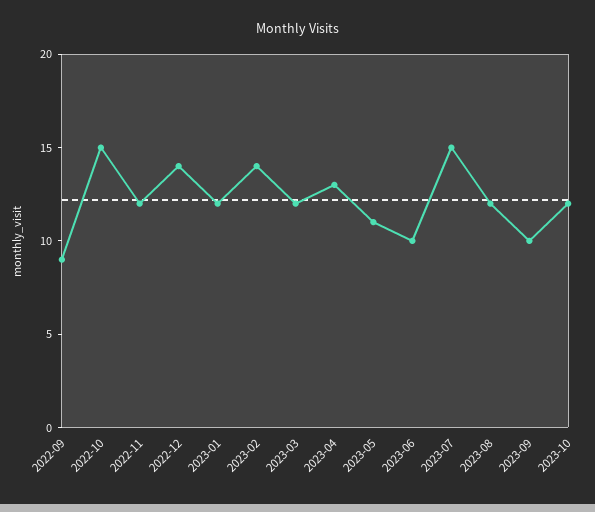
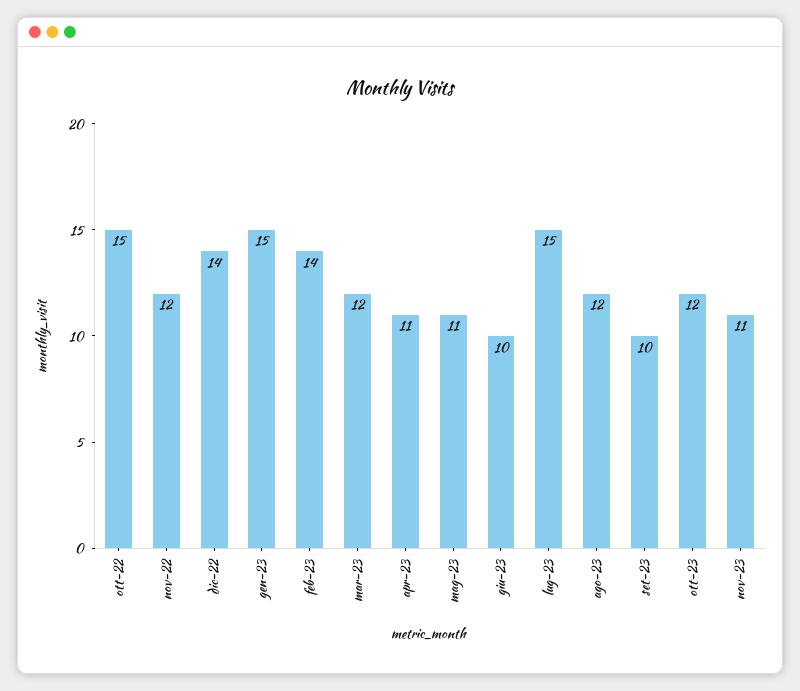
2022-09: 9 -> none
2023-01: 12 -> 15
2023-04: 13 -> 11
nov-23: none -> 11

